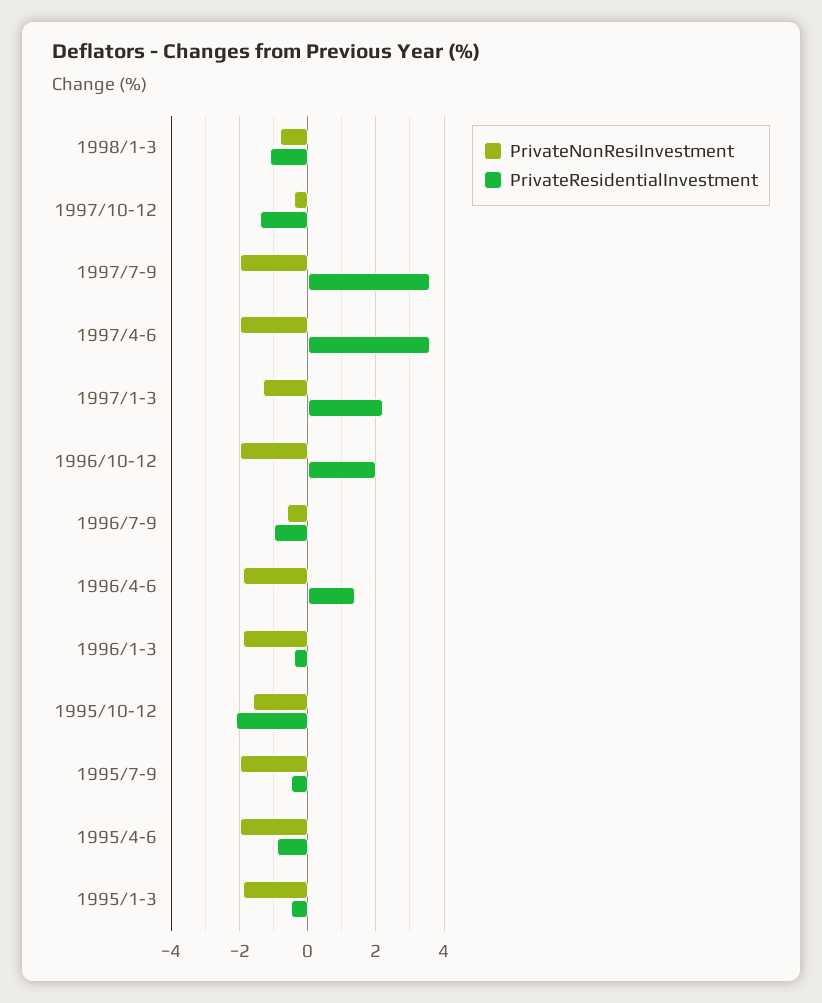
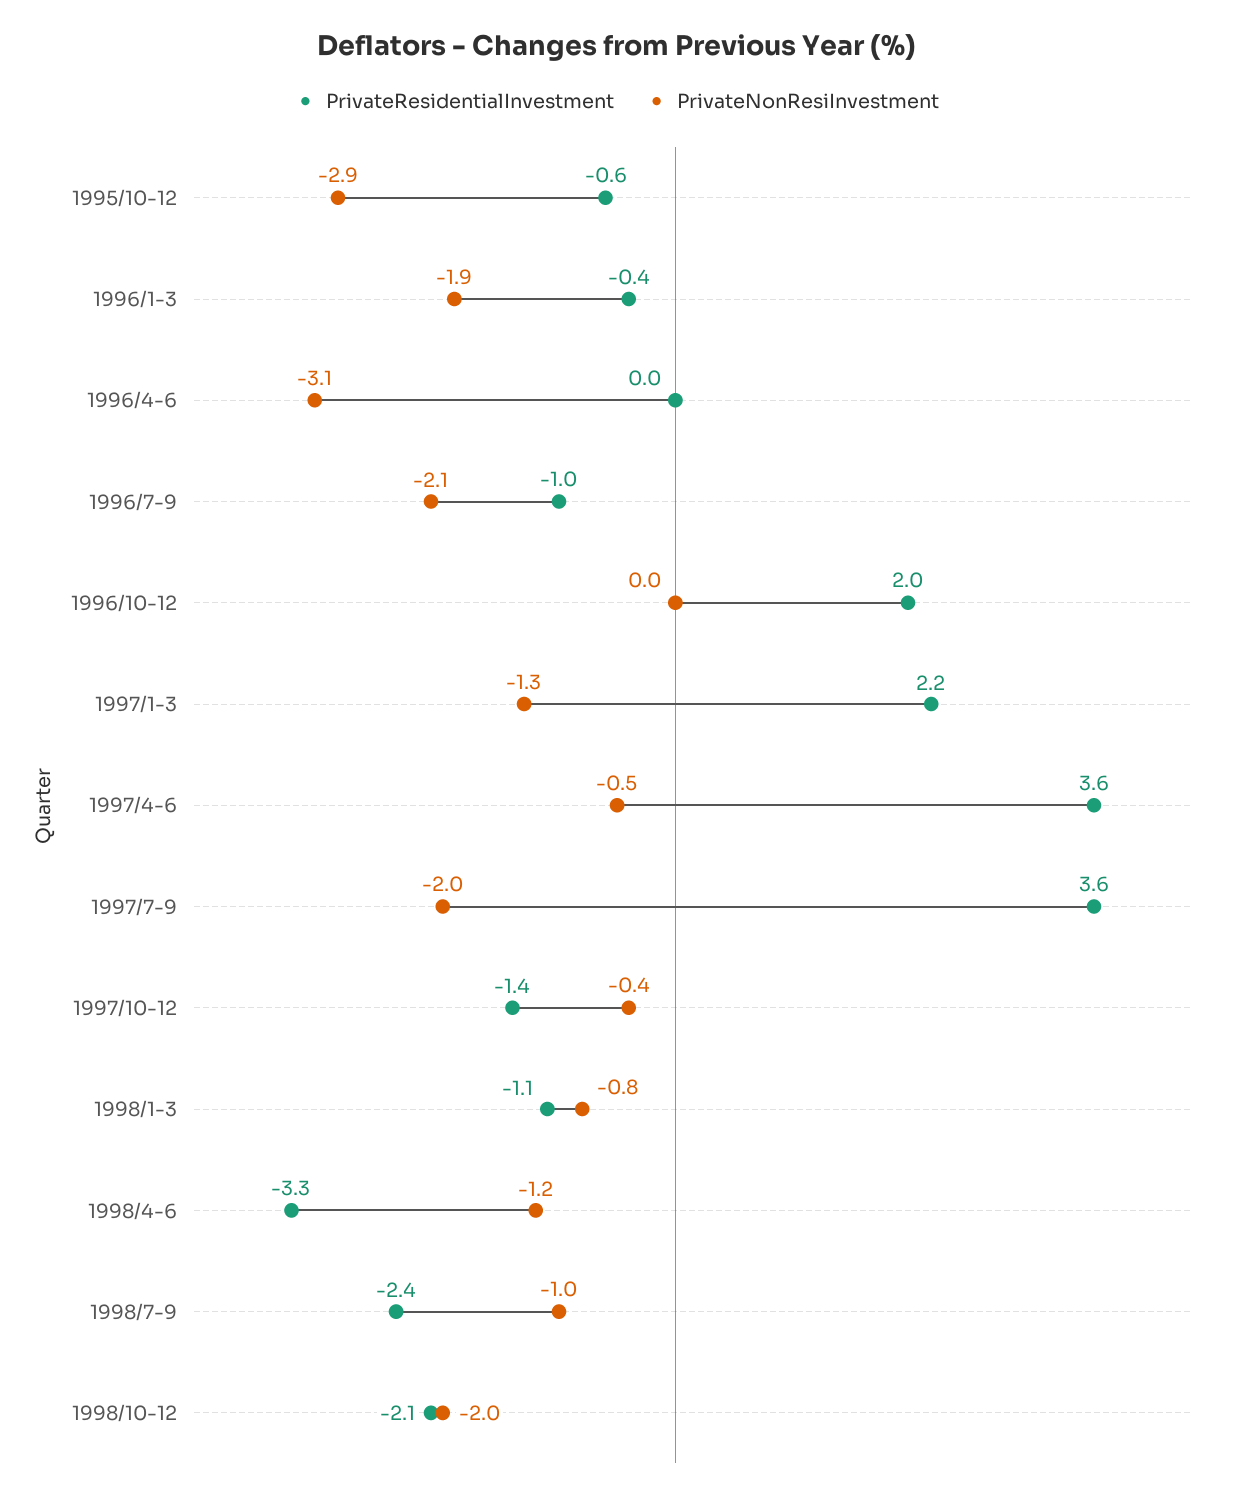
PrivateNonResiInvestment, 1997/4-6: -2 -> -0.5
PrivateNonResiInvestment, 1996/10-12: -2 -> 0
PrivateNonResiInvestment, 1996/7-9: -0.5 -> -2.1
PrivateNonResiInvestment, 1996/4-6: -2 -> -3.1
PrivateResidentialInvestment, 1996/4-6: 1.5 -> 0
PrivateNonResiInvestment, 1995/10-12: -1.5 -> -2.9
PrivateResidentialInvestment, 1995/10-12: -2 -> -0.6
PrivateNonResiInvestment, 1995/7-9: -2 -> none
PrivateResidentialInvestment, 1995/7-9: -0.5 -> none
PrivateNonResiInvestment, 1995/4-6: -2 -> none
PrivateResidentialInvestment, 1995/4-6: -1 -> none
PrivateNonResiInvestment, 1995/1-3: -2 -> none
PrivateResidentialInvestment, 1995/1-3: -0.5 -> none
PrivateResidentialInvestment, 1998/4-6: none -> -3.3
PrivateNonResiInvestment, 1998/4-6: none -> -1.2
PrivateResidentialInvestment, 1998/7-9: none -> -2.4
PrivateNonResiInvestment, 1998/7-9: none -> -1
PrivateResidentialInvestment, 1998/10-12: none -> -2.1
PrivateNonResiInvestment, 1998/10-12: none -> -2

